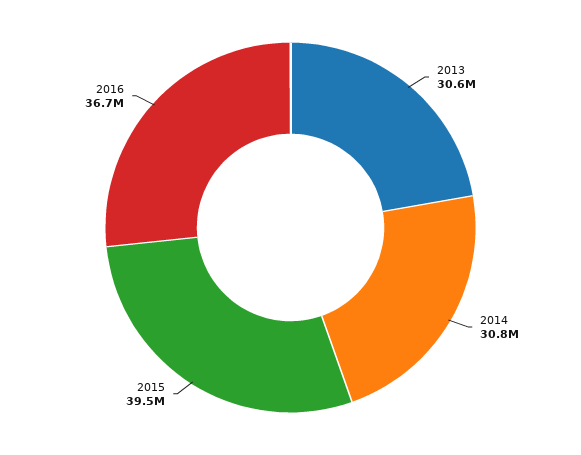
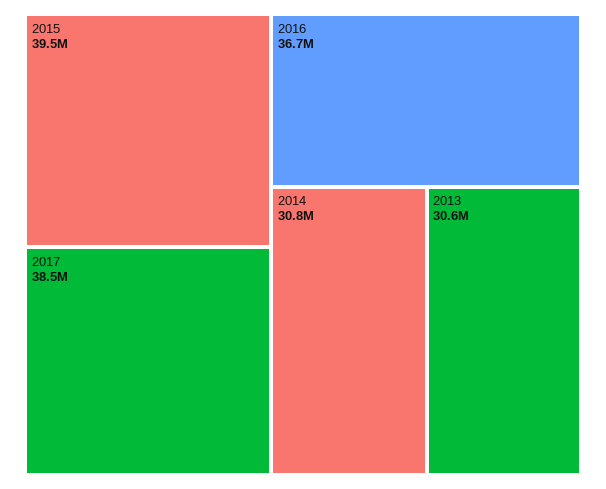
2017: none -> 38500000

